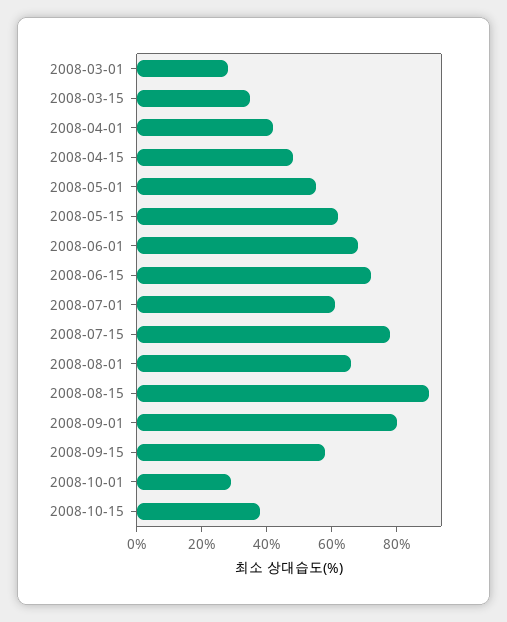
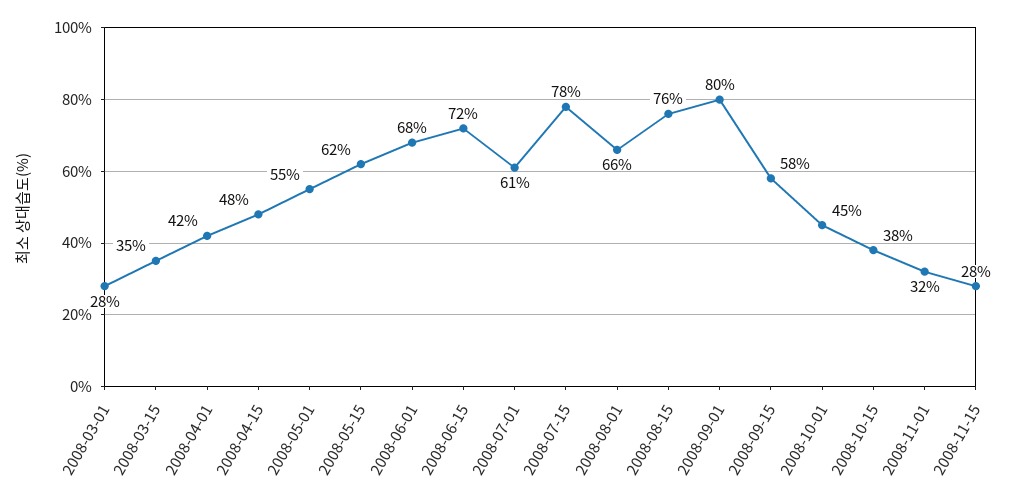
2008-08-15: 90 -> 76
2008-10-01: 30 -> 45
2008-11-01: none -> 32
2008-11-15: none -> 28

